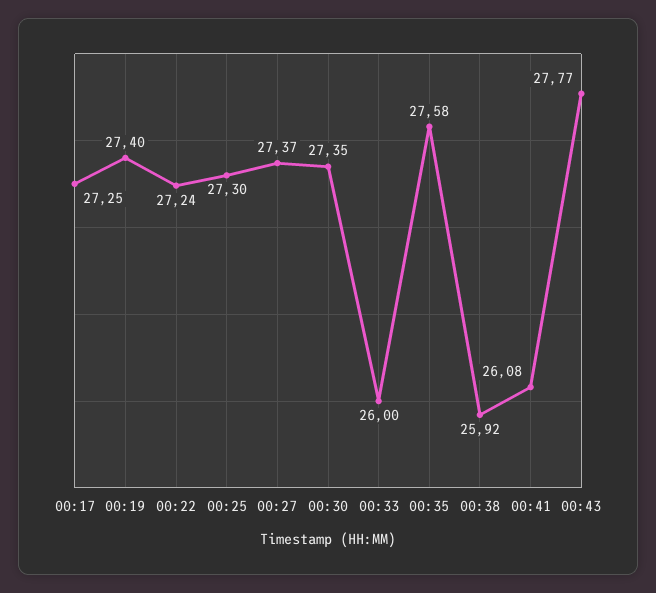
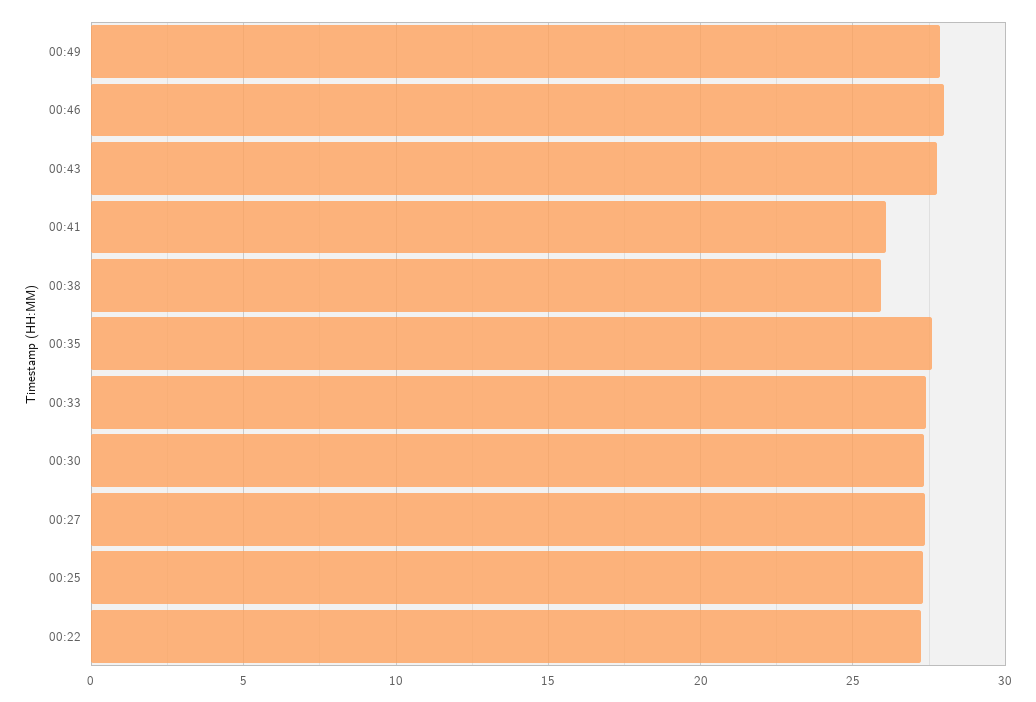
00:17: 27.25 -> none
00:19: 27.4 -> none
00:33: 26 -> 27.5
00:49: none -> 28
00:46: none -> 28

